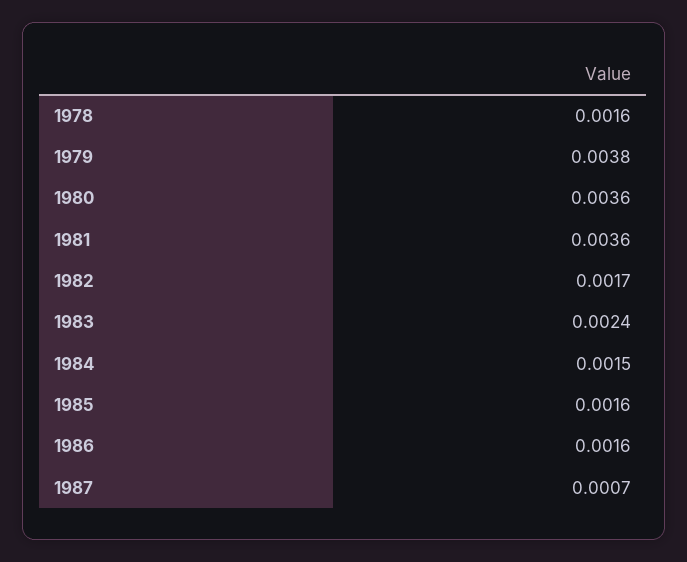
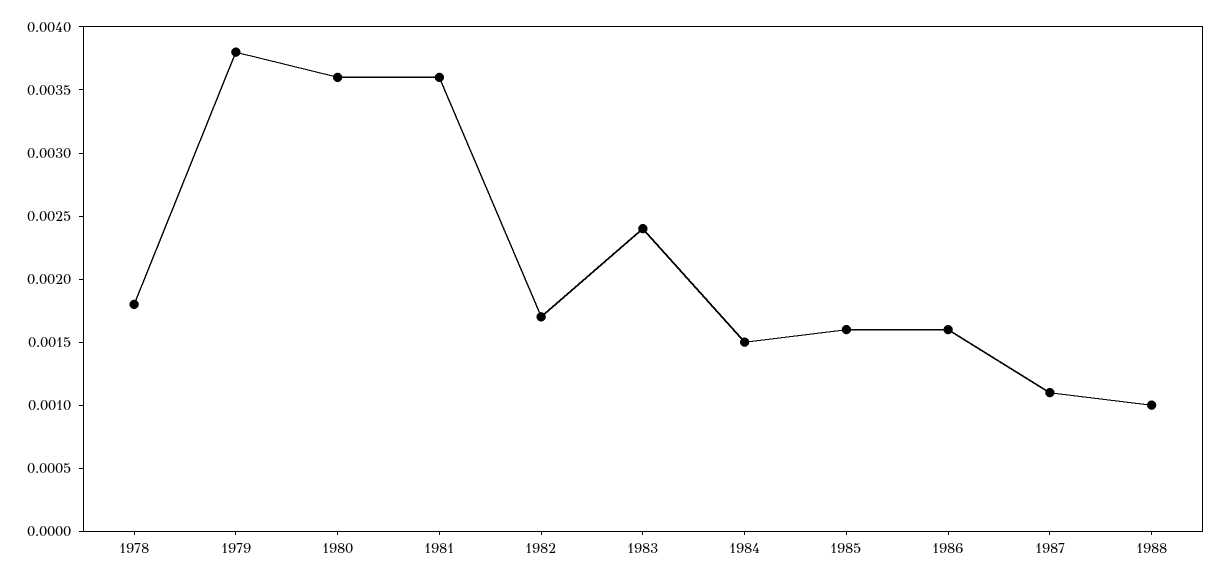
1978: 0.0016 -> 0.0018
1987: 0.0007 -> 0.0011
1988: none -> 0.001

